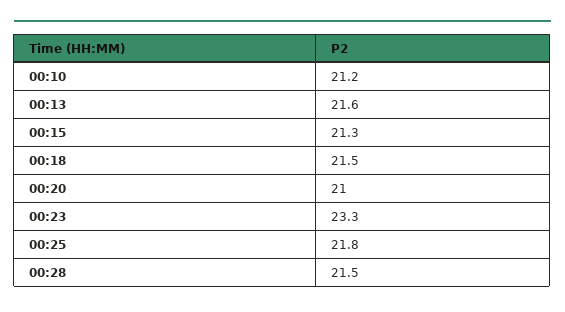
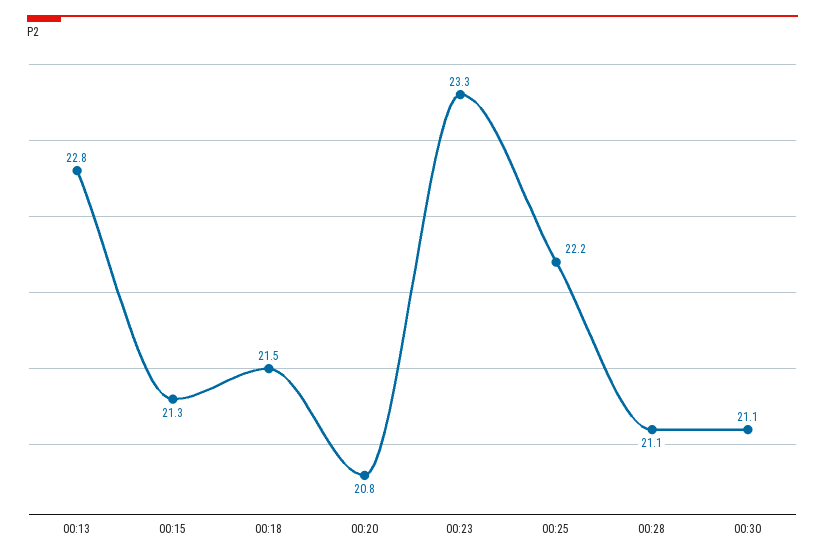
00:10: 21.2 -> none
00:13: 21.6 -> 22.8
00:20: 21 -> 20.8
00:25: 21.8 -> 22.2
00:28: 21.5 -> 21.1
00:30: none -> 21.1

